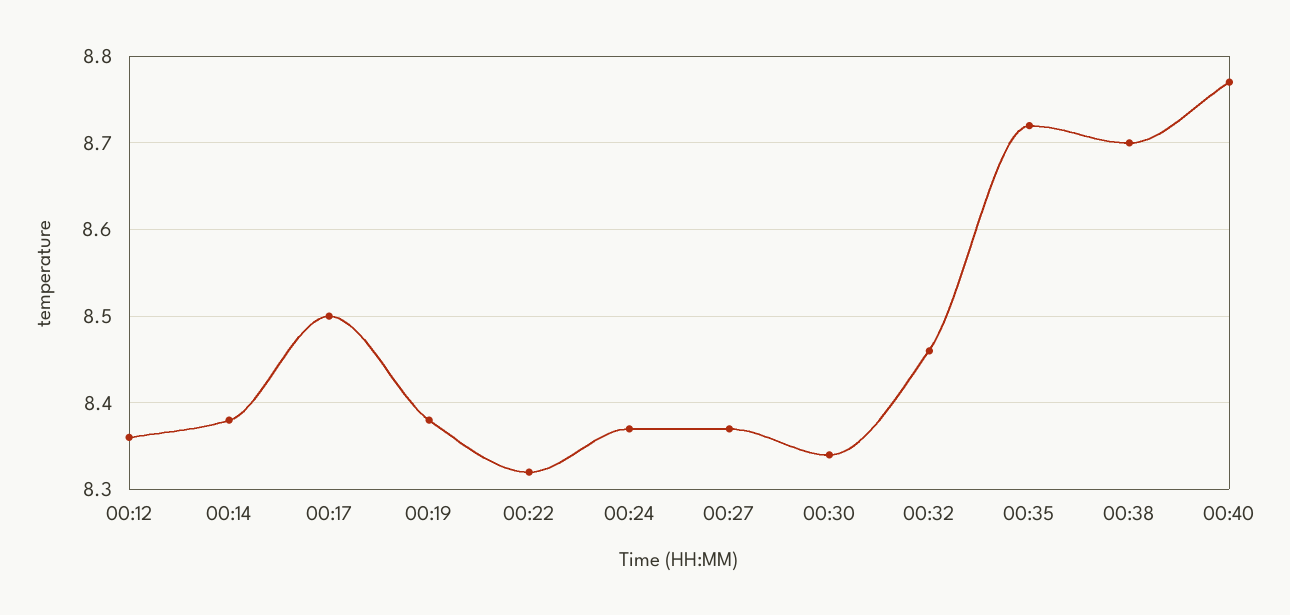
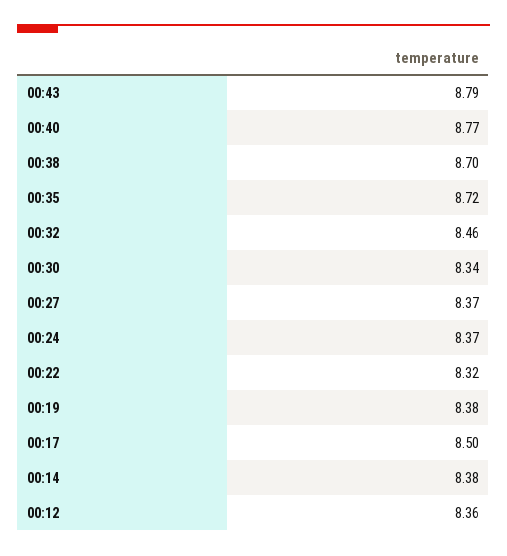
00:43: none -> 8.79

